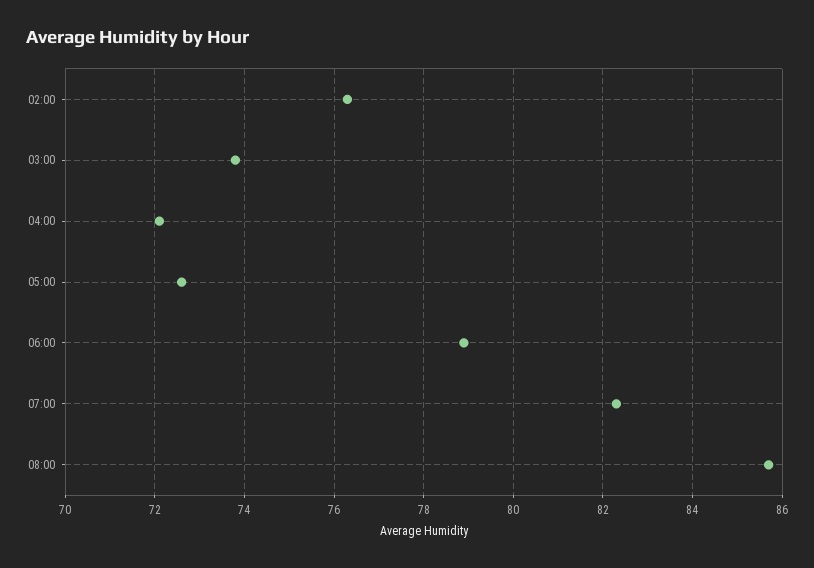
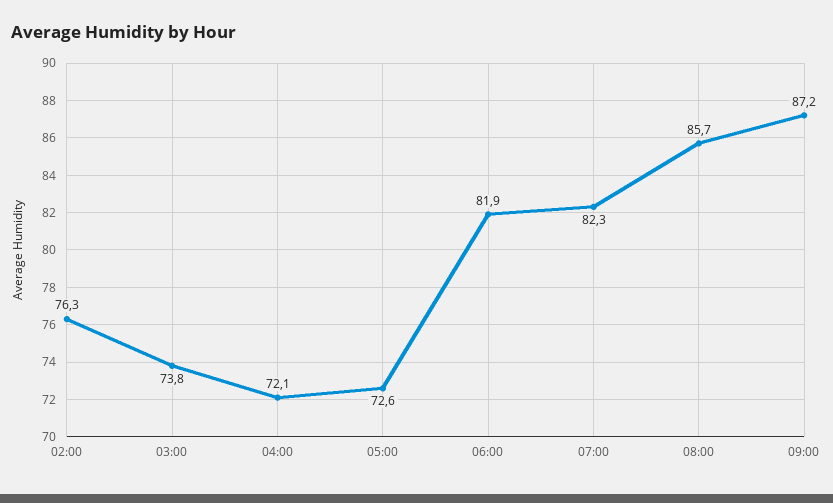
06:00: 79 -> 81.9
09:00: none -> 87.2

